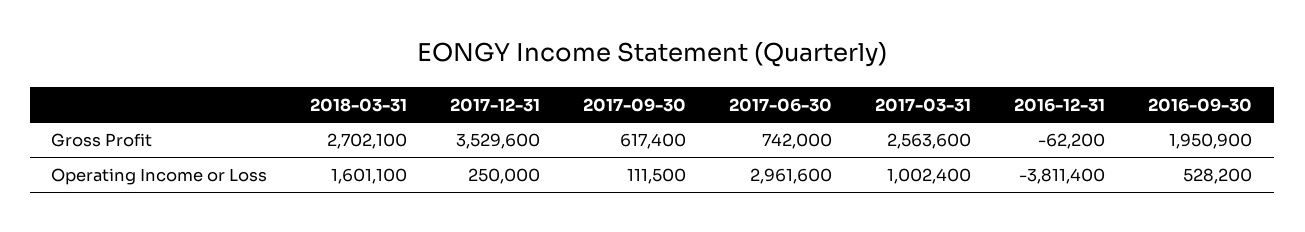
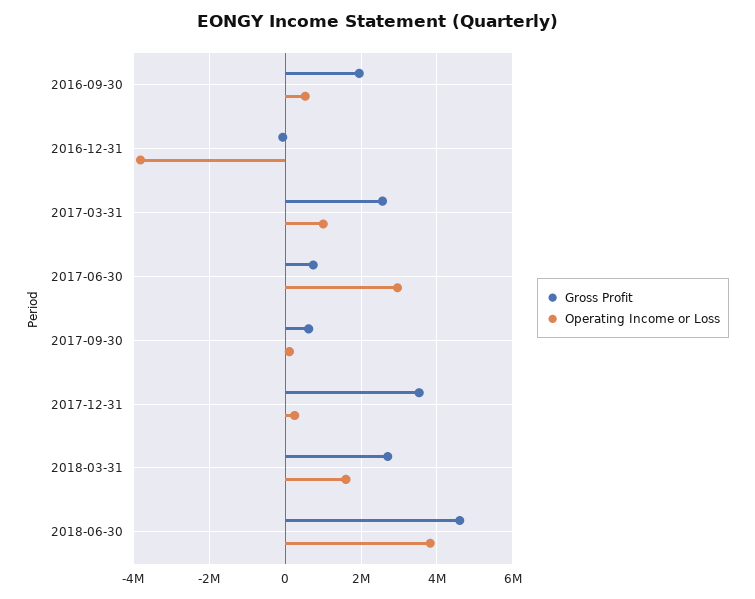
Gross Profit, 2018-06-30: none -> 4600000
Operating Income or Loss, 2018-06-30: none -> 3800000

